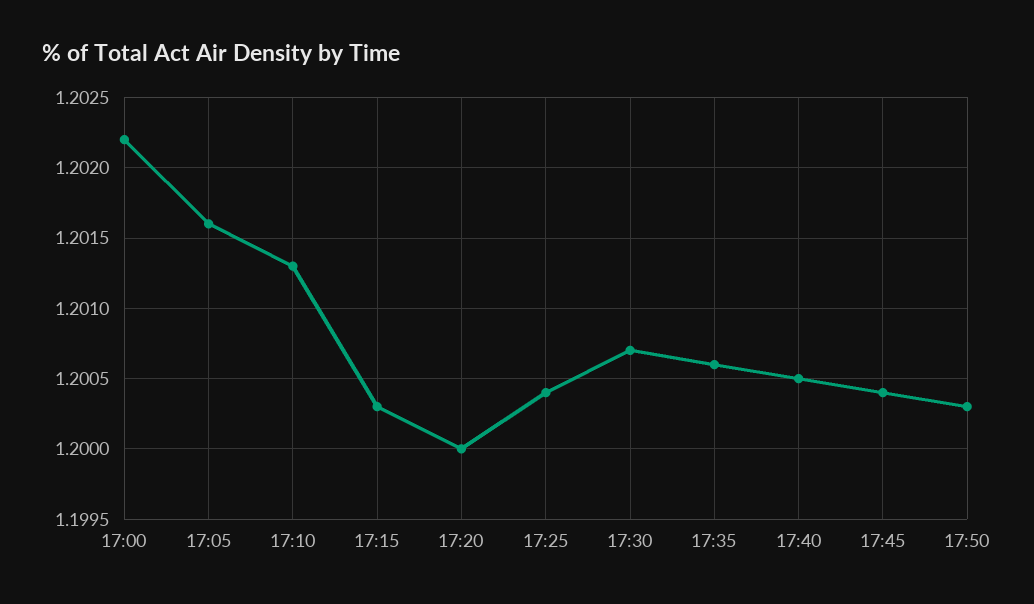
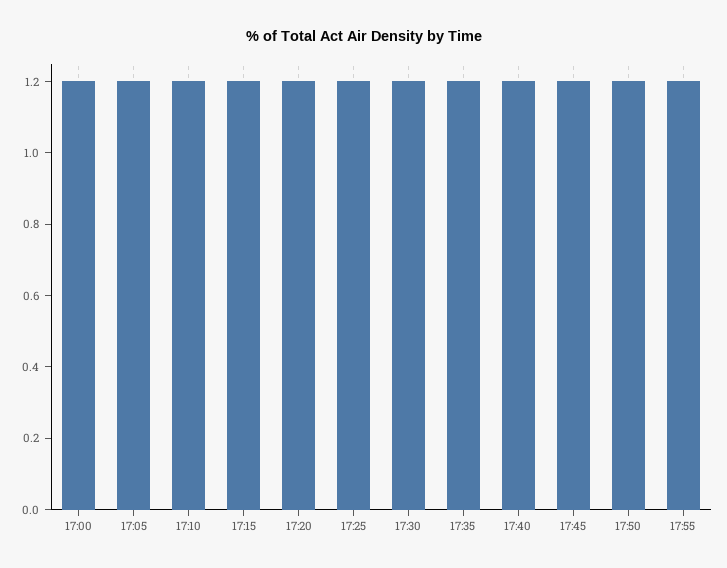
17:55: none -> 1.2

